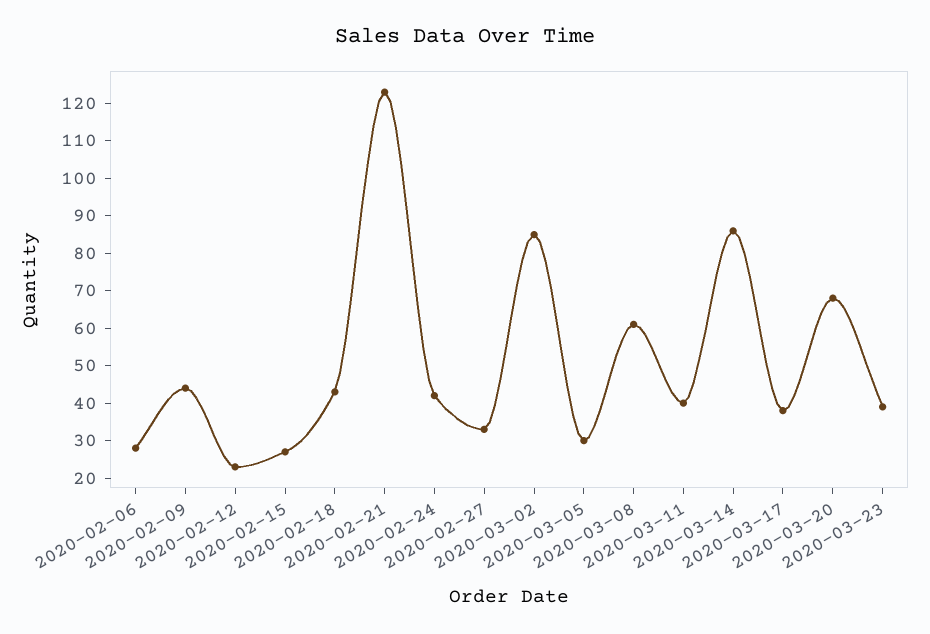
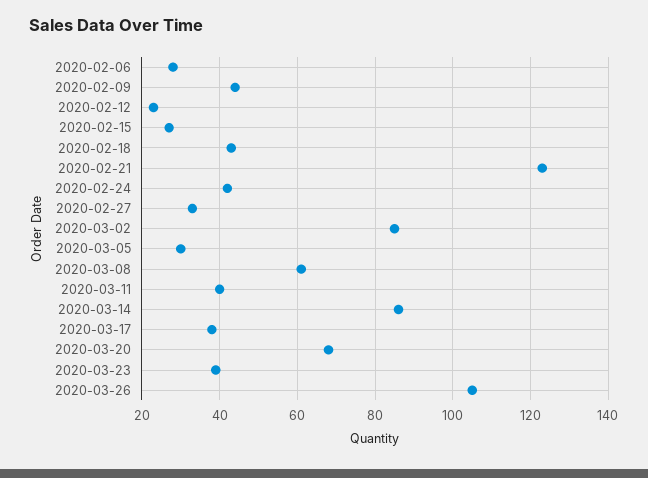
2020-03-26: none -> 105

